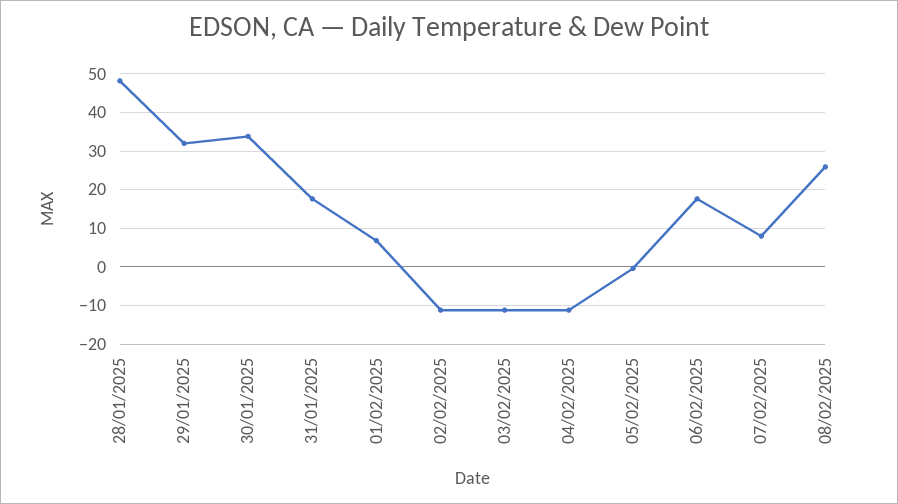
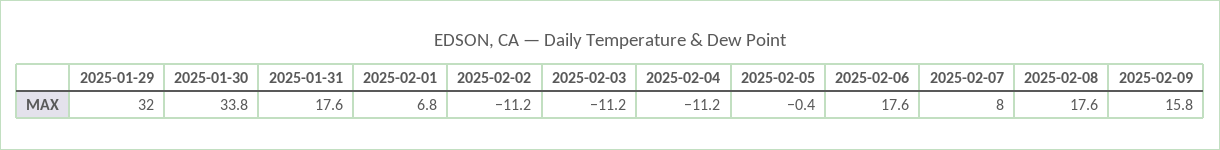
28/01/2025: 48 -> none
08/02/2025: 26 -> 17.6
2025-02-09: none -> 15.8

